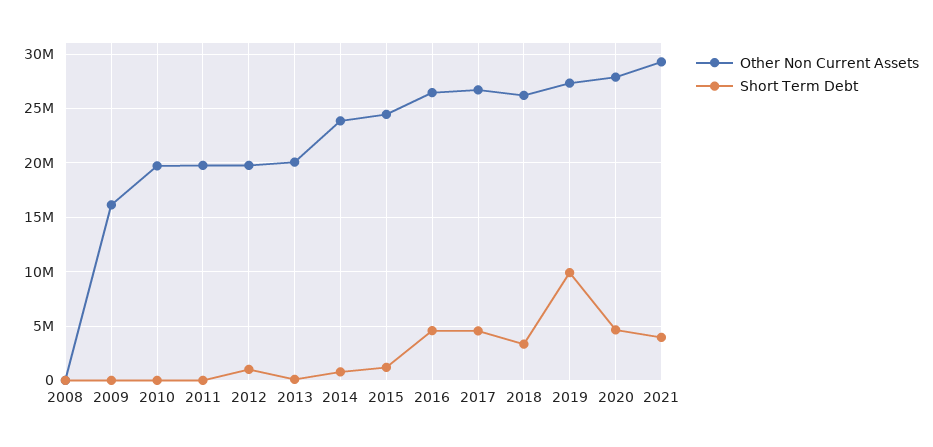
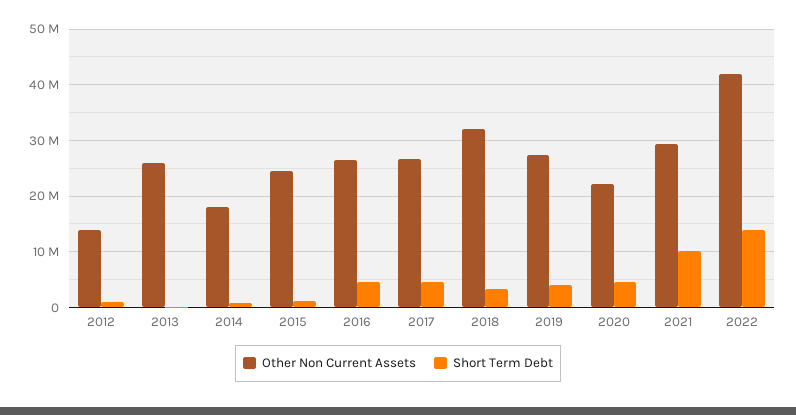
Other Non Current Assets, 2008: 0 -> none
Short Term Debt, 2008: 0 -> none
Other Non Current Assets, 2009: 16000000 -> none
Short Term Debt, 2009: 0 -> none
Other Non Current Assets, 2010: 20000000 -> none
Short Term Debt, 2010: 0 -> none
Other Non Current Assets, 2011: 20000000 -> none
Short Term Debt, 2011: 0 -> none
Other Non Current Assets, 2012: 20000000 -> 14000000
Other Non Current Assets, 2013: 20000000 -> 26000000
Other Non Current Assets, 2014: 24000000 -> 18000000
Other Non Current Assets, 2018: 26000000 -> 32000000
Short Term Debt, 2019: 10000000 -> 4000000
Other Non Current Assets, 2020: 28000000 -> 22000000
Short Term Debt, 2021: 4000000 -> 10000000
Other Non Current Assets, 2022: none -> 42000000
Short Term Debt, 2022: none -> 14000000

